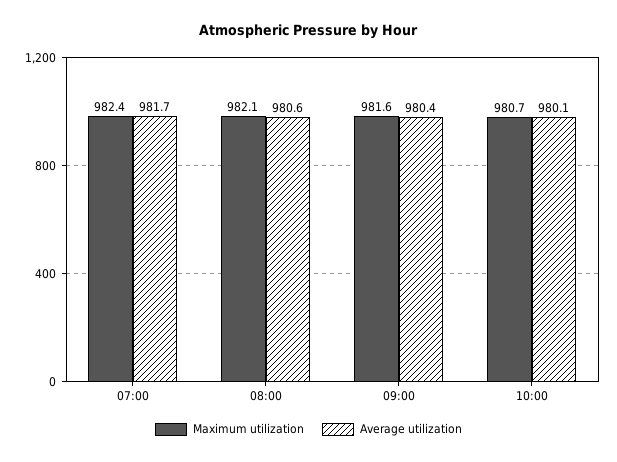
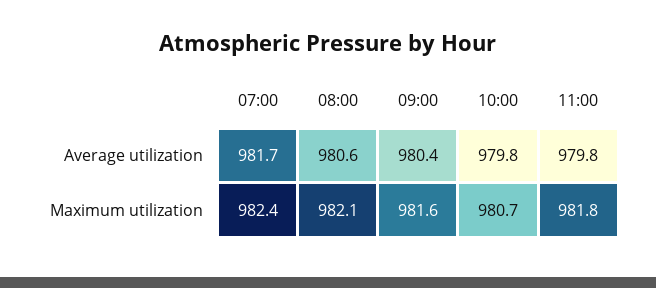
Average utilization, 10:00: 980.1 -> 979.8
Average utilization, 11:00: none -> 979.8
Maximum utilization, 11:00: none -> 981.8

